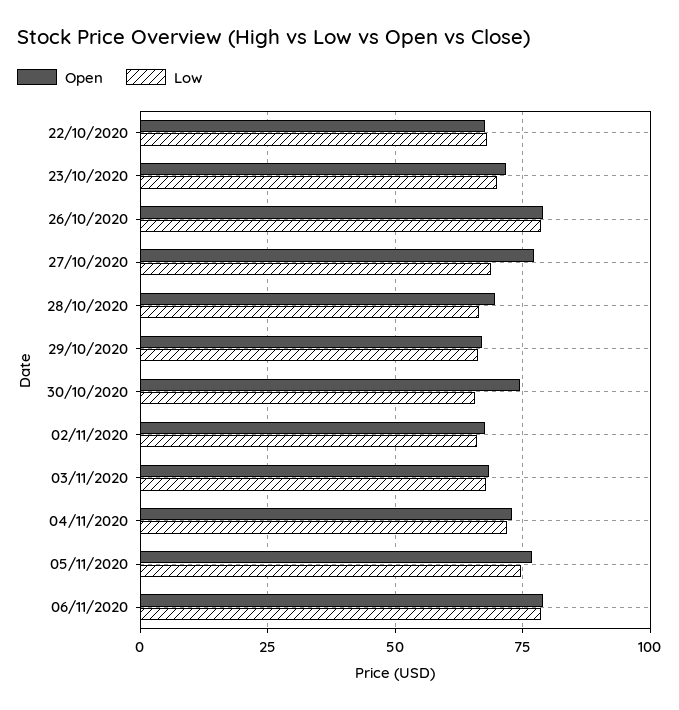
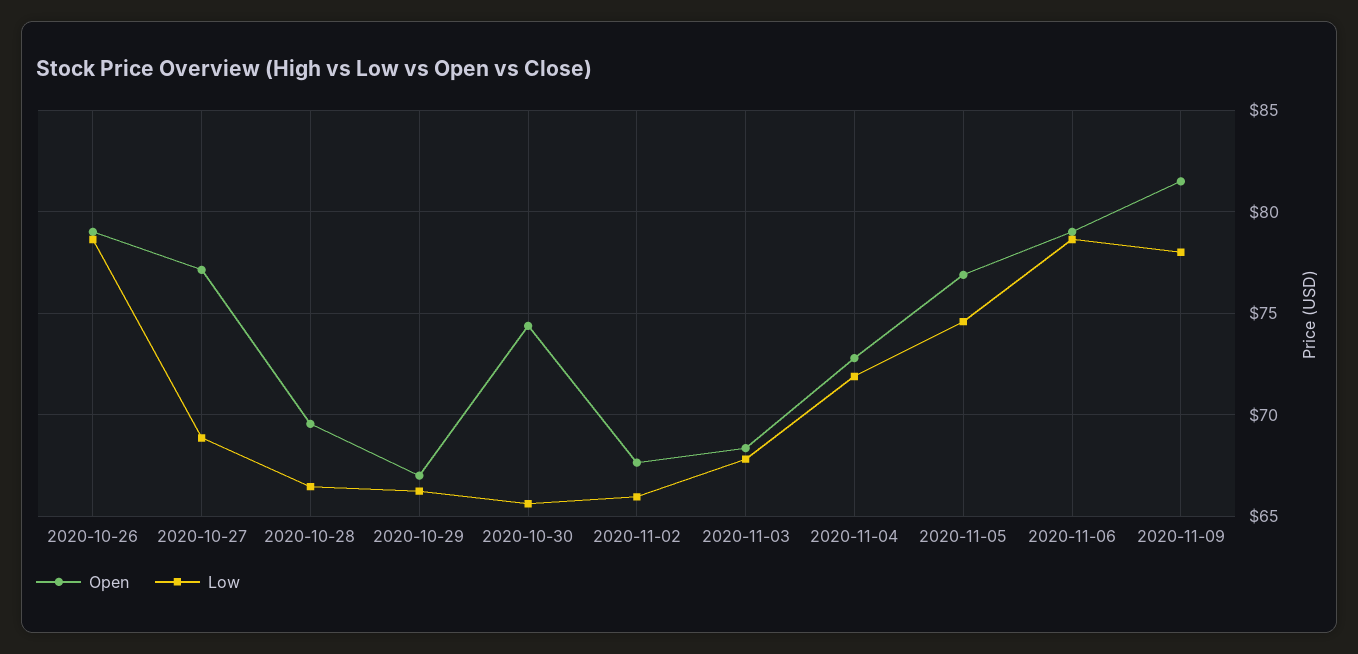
Open, 22/10/2020: 67.5 -> none
Low, 22/10/2020: 67.5 -> none
Open, 23/10/2020: 72.5 -> none
Low, 23/10/2020: 70 -> none
Open, 2020-11-09: none -> 81.5
Low, 2020-11-09: none -> 78

